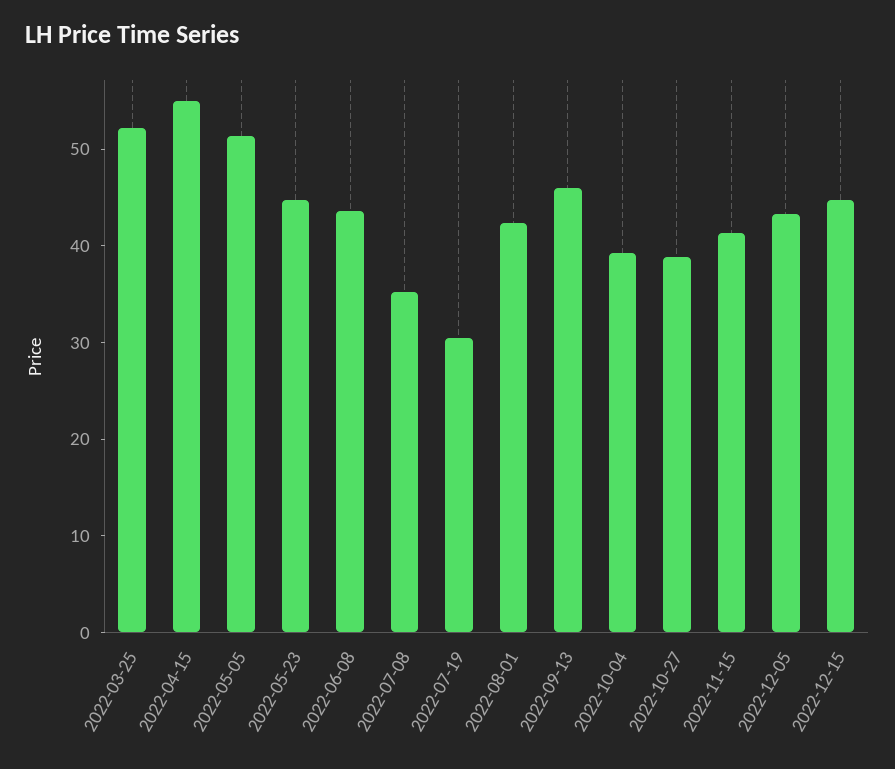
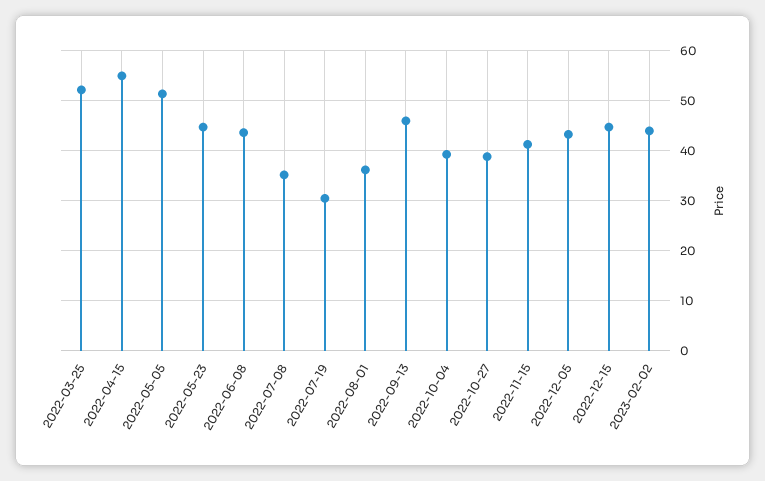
2022-08-01: 42 -> 36
2023-02-02: none -> 44

